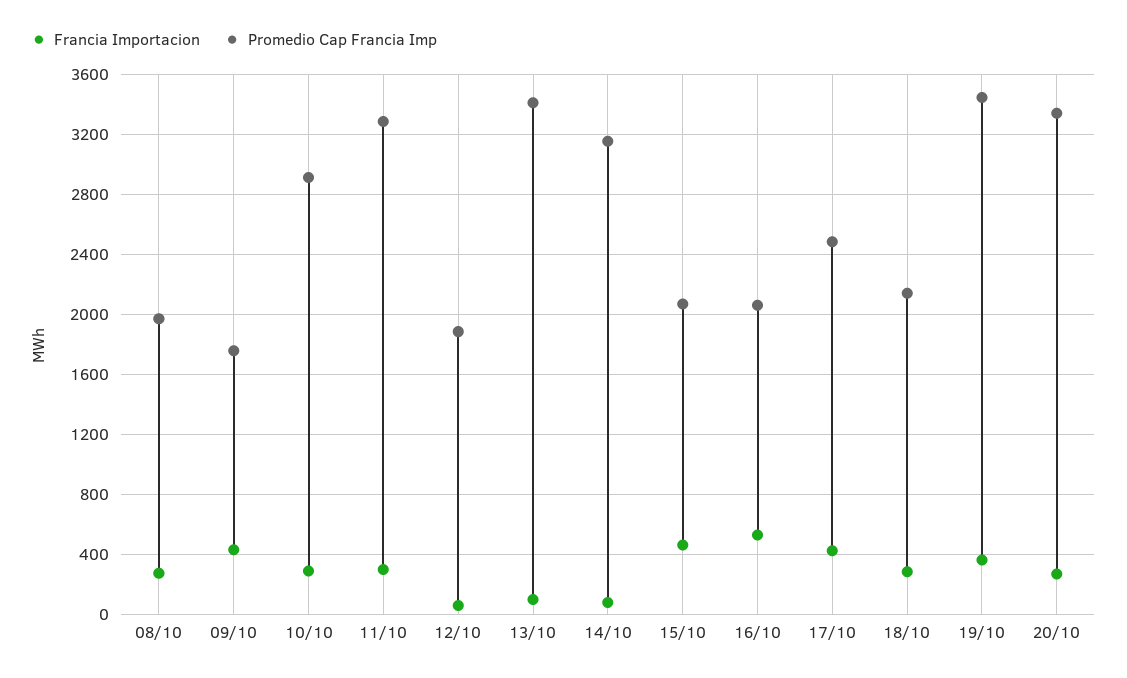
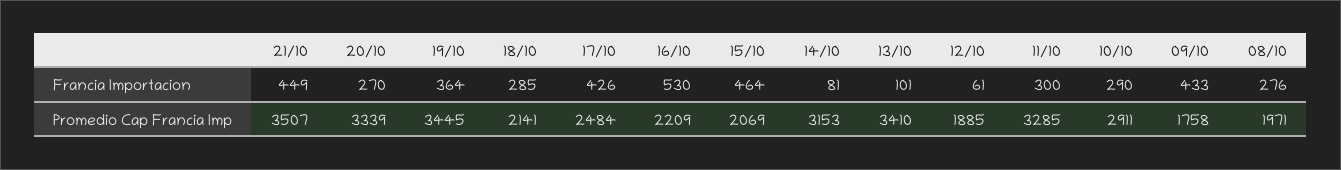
Promedio Cap Francia Imp, 16/10: 2050 -> 2209
Francia Importacion, 21/10: none -> 449
Promedio Cap Francia Imp, 21/10: none -> 3507

